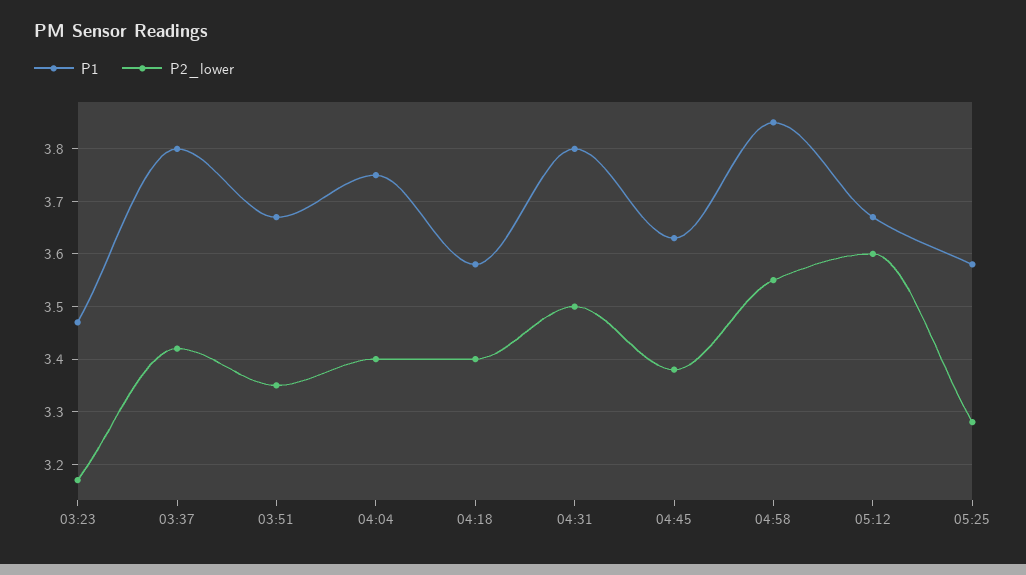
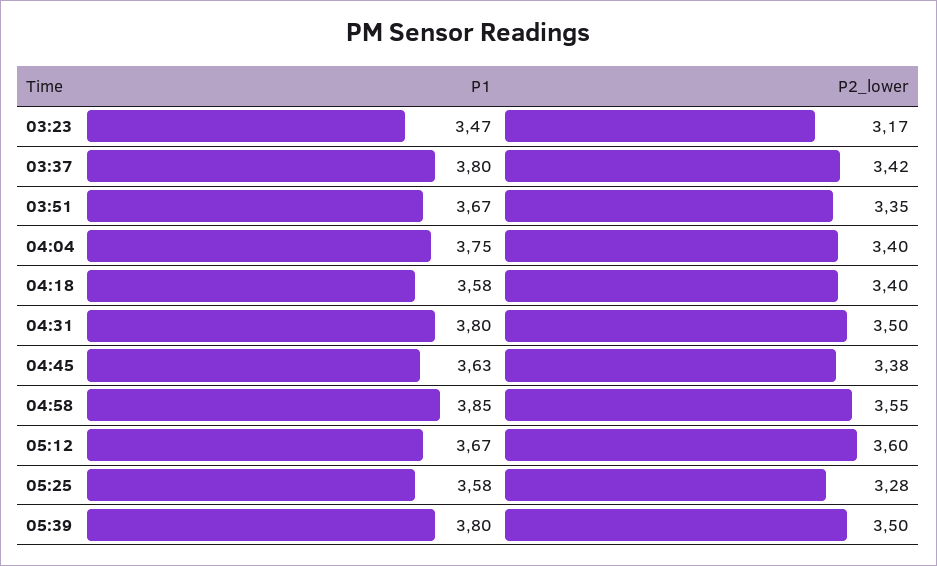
P1, 05:39: none -> 3.8
P2_lower, 05:39: none -> 3.5

